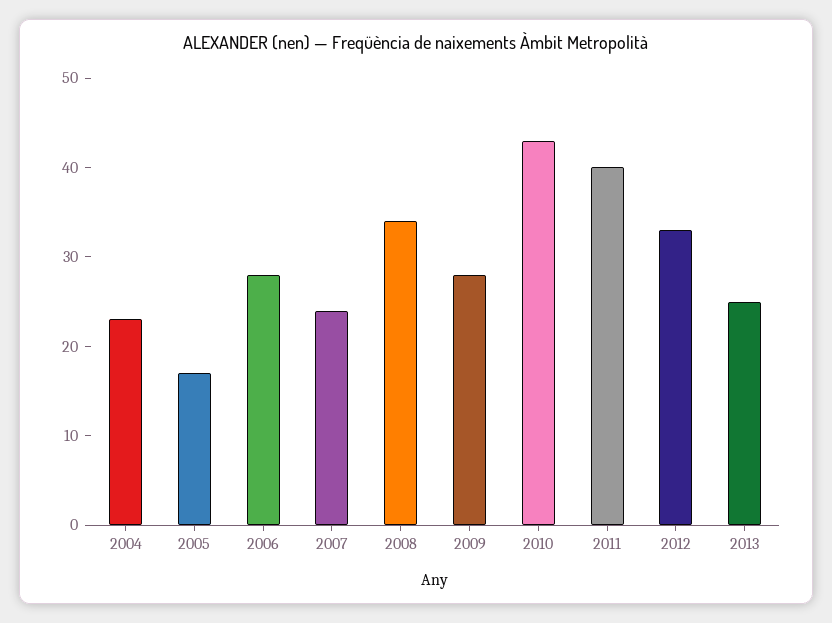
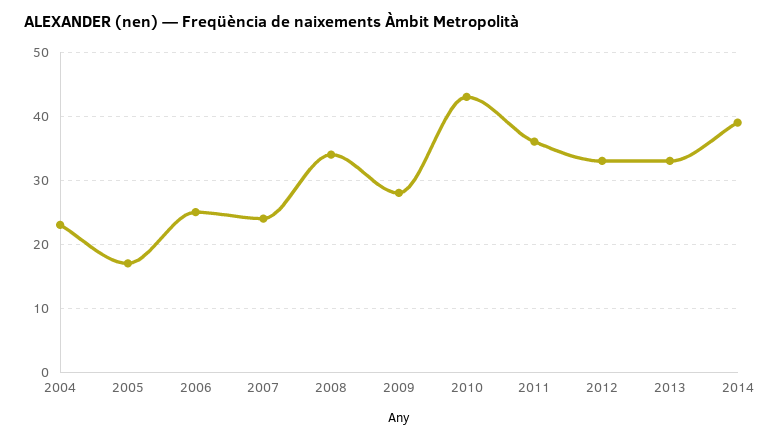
2006: 28 -> 25
2011: 40 -> 36
2013: 25 -> 33
2014: none -> 39

